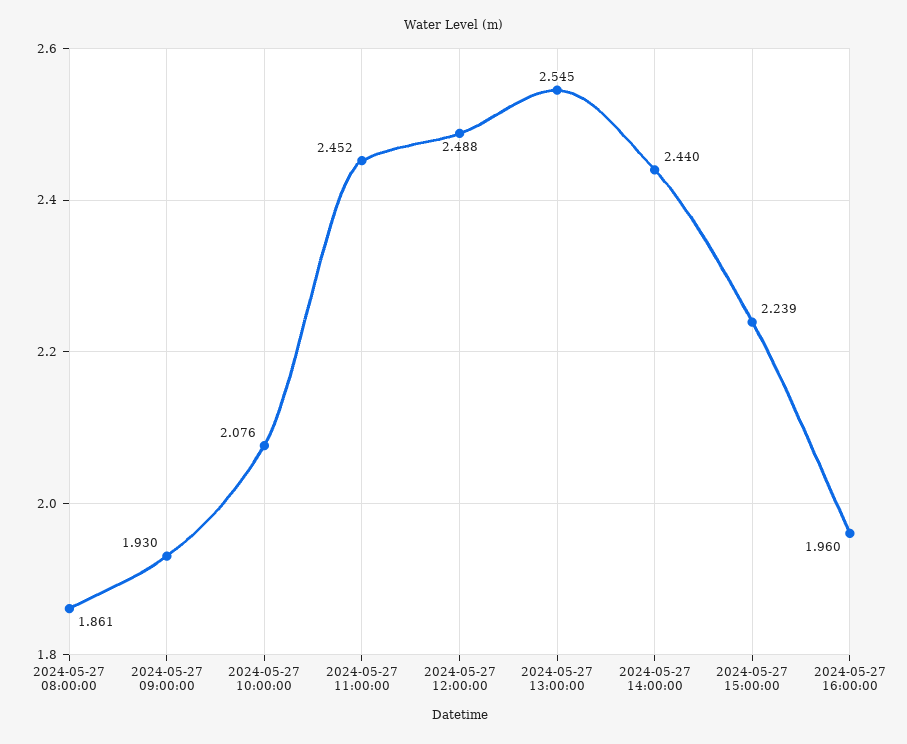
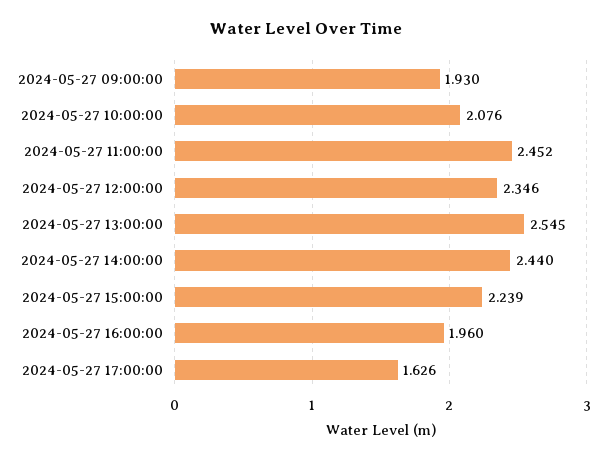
2024-05-27 08:00:00: 1.861 -> none
2024-05-27 12:00:00: 2.488 -> 2.346
2024-05-27 17:00:00: none -> 1.626

